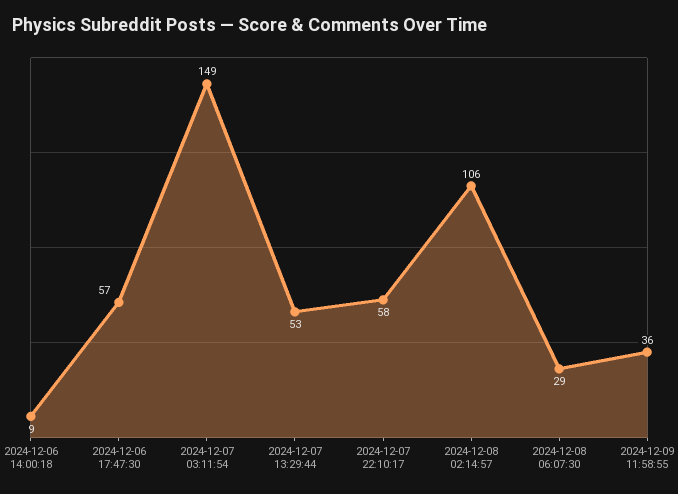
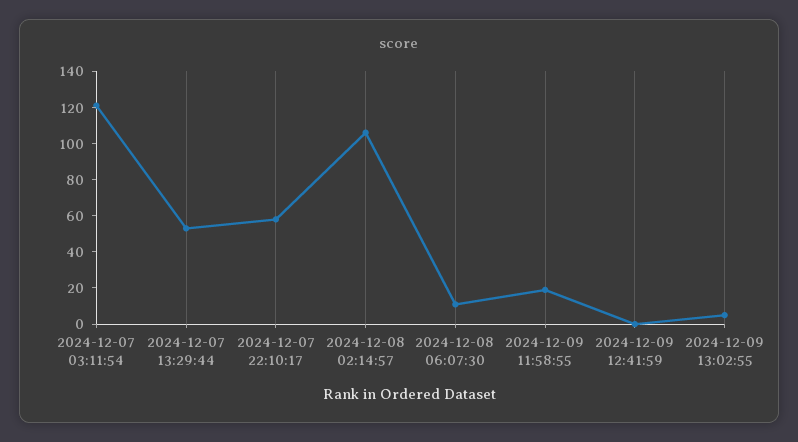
2024-12-06 14:00:18: 9 -> none
2024-12-06 17:47:30: 57 -> none
2024-12-07 03:11:54: 149 -> 120
2024-12-08 06:07:30: 29 -> 10
2024-12-09 11:58:55: 36 -> 20
2024-12-09 12:41:59: none -> 0
2024-12-09 13:02:55: none -> 5

